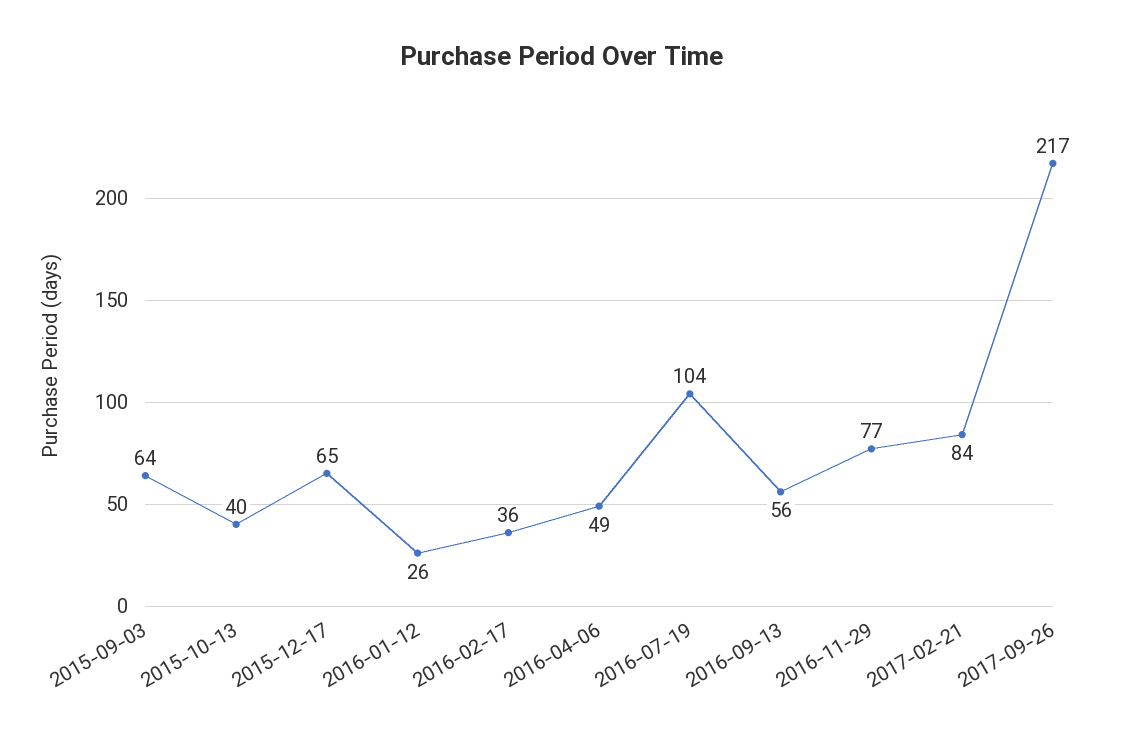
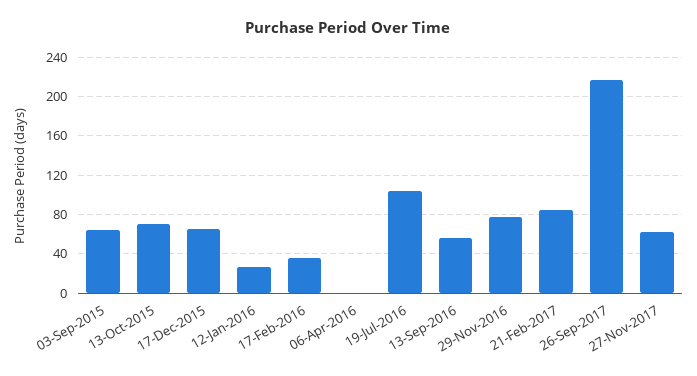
2015-10-13: 40 -> 70
2016-04-06: 49 -> 0
27-Nov-2017: none -> 60

